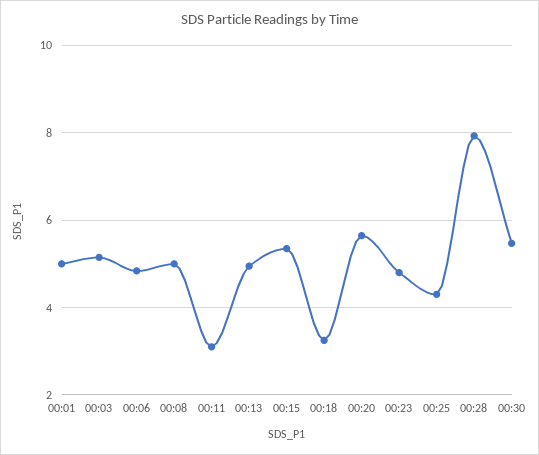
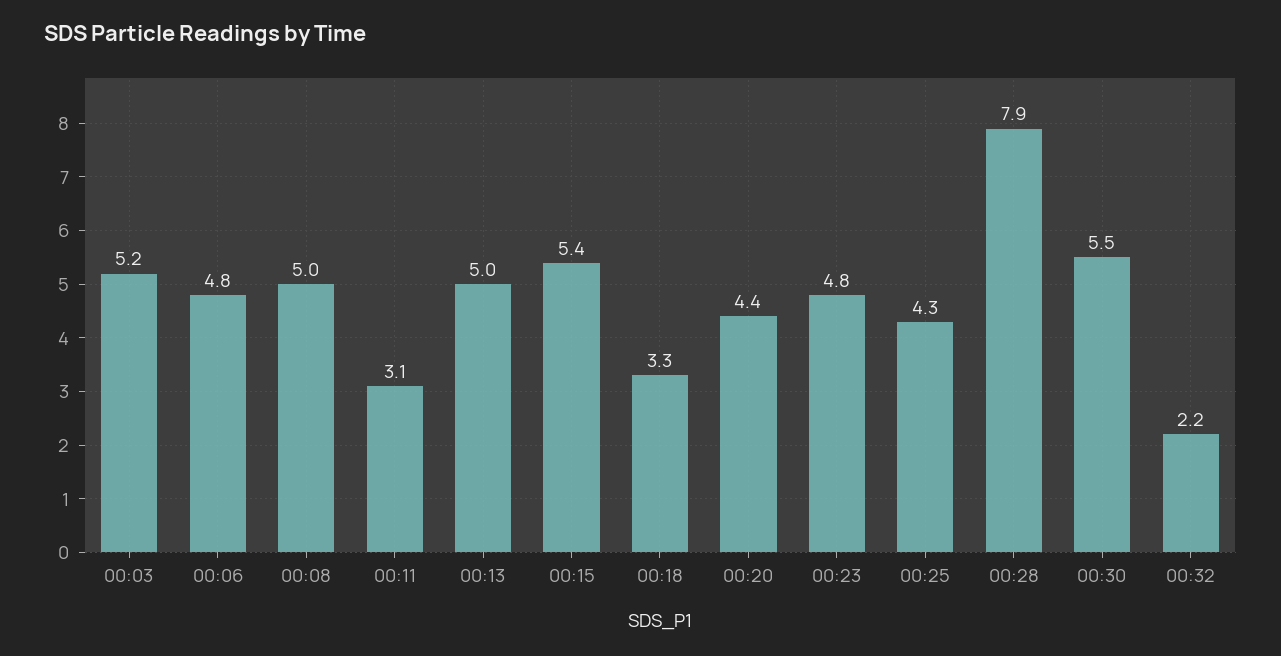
00:01: 5 -> none
00:20: 5.6 -> 4.4
00:32: none -> 2.2

